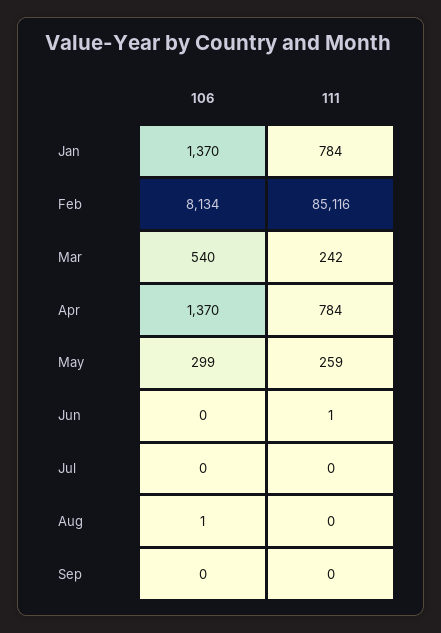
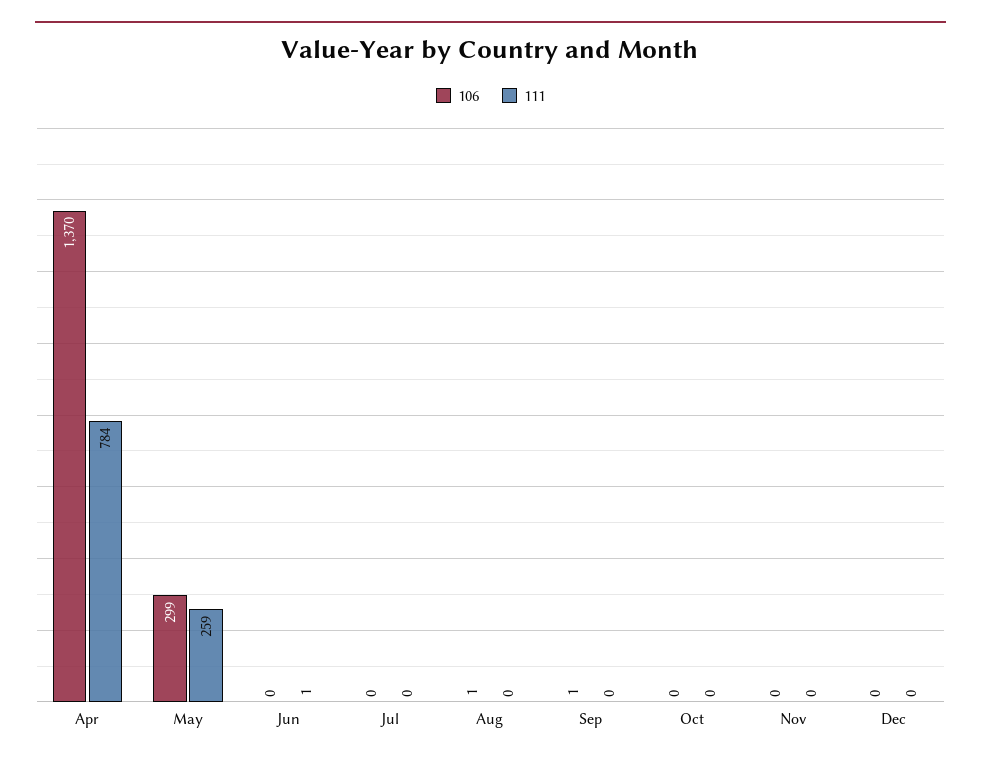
106, Jan: 1370 -> none
111, Jan: 784 -> none
106, Feb: 8134 -> none
111, Feb: 85116 -> none
106, Mar: 540 -> none
111, Mar: 242 -> none
106, Sep: 0 -> 1
106, Oct: none -> 0
111, Oct: none -> 0
106, Nov: none -> 0
111, Nov: none -> 0
106, Dec: none -> 0
111, Dec: none -> 0

